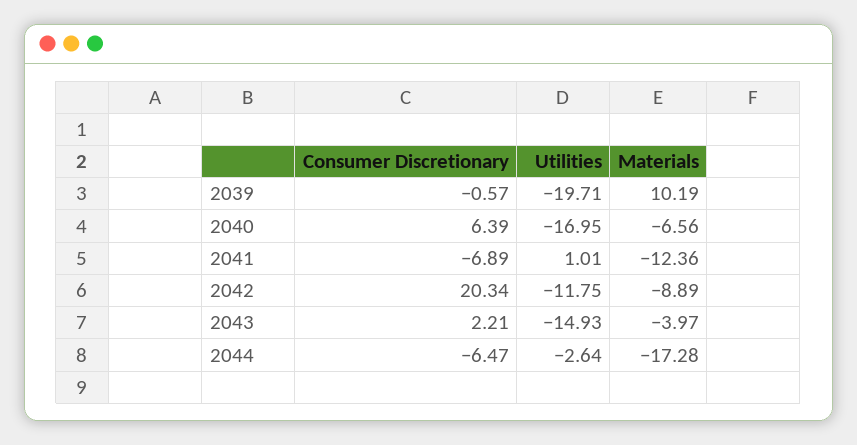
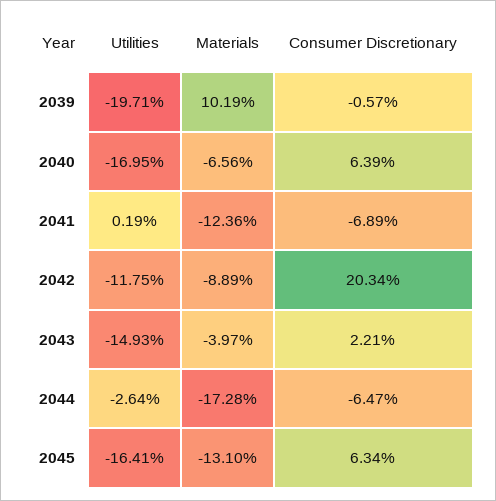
Utilities, 2041: 1.01 -> 0.19
Utilities, 2045: none -> -16.41
Materials, 2045: none -> -13.1
Consumer Discretionary, 2045: none -> 6.34

